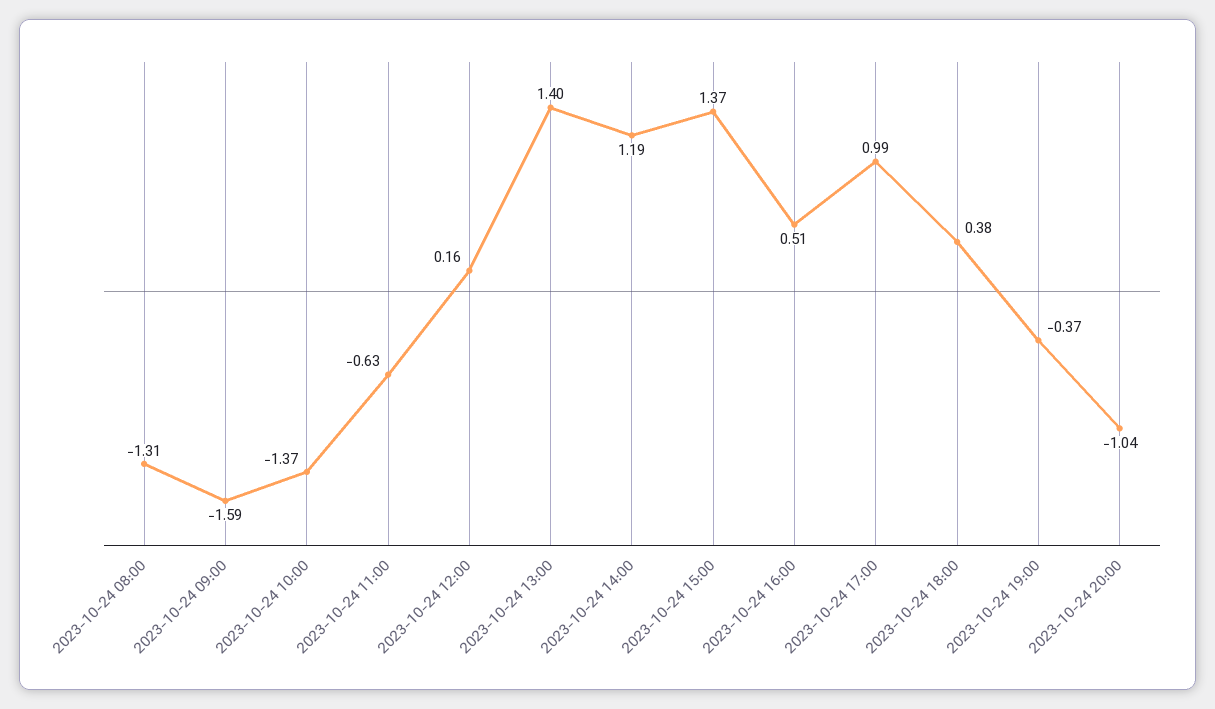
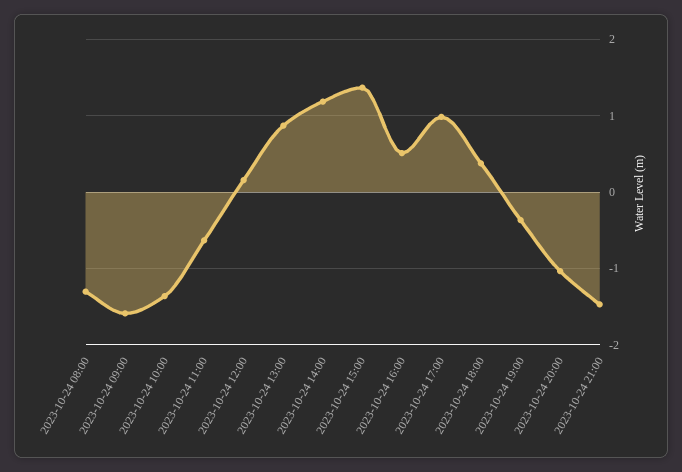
2023-10-24 13:00: 1.4 -> 0.9
2023-10-24 21:00: none -> -1.5

